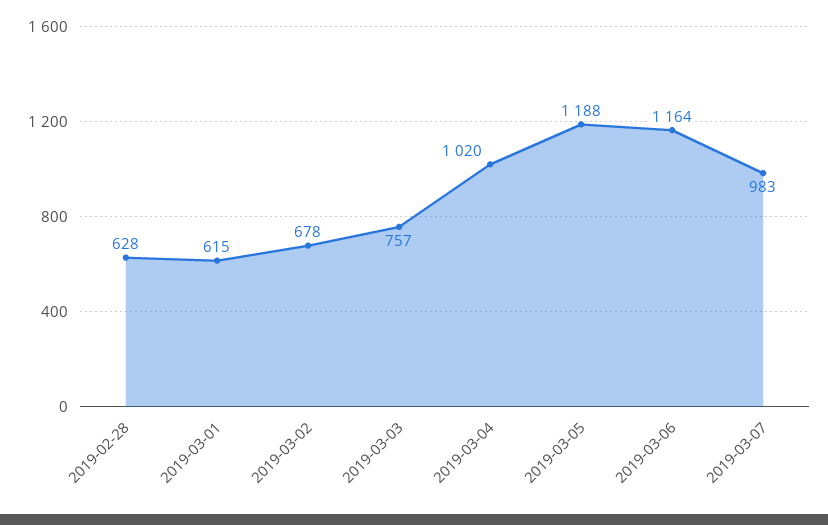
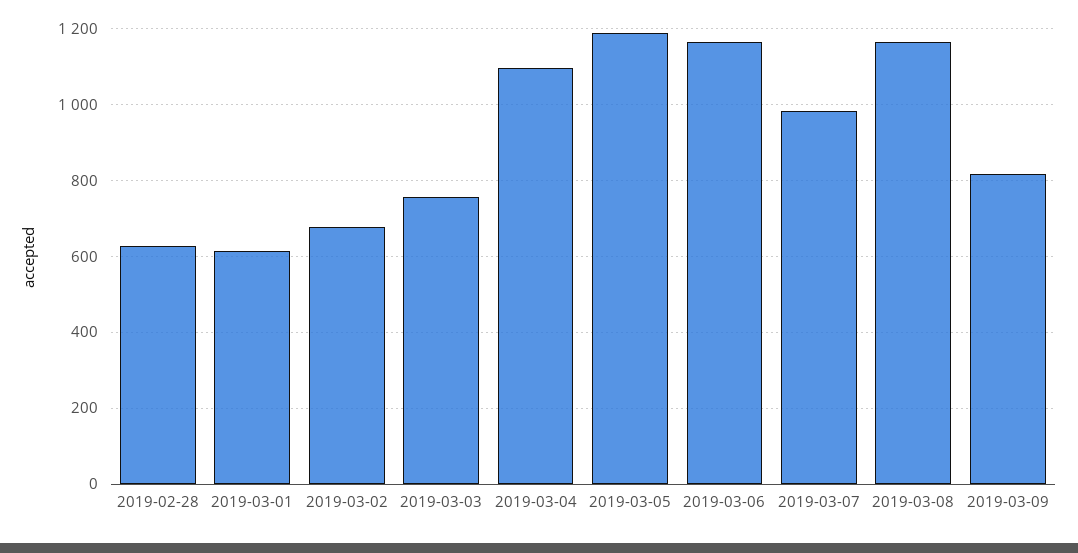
2019-03-04: 1020 -> 1100
2019-03-08: none -> 1160
2019-03-09: none -> 820

